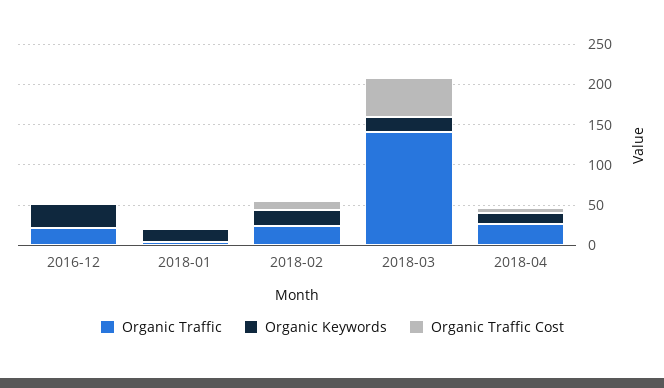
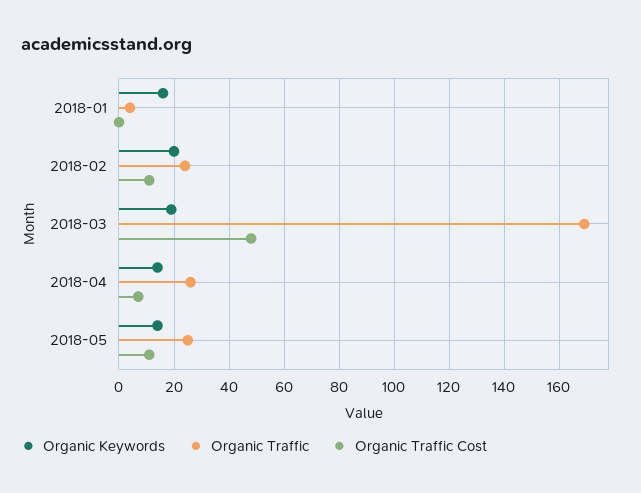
Organic Traffic, 2016-12: 20 -> none
Organic Keywords, 2016-12: 30 -> none
Organic Traffic Cost, 2016-12: 0 -> none
Organic Traffic, 2018-03: 140 -> 170
Organic Keywords, 2018-05: none -> 15
Organic Traffic, 2018-05: none -> 25
Organic Traffic Cost, 2018-05: none -> 10

